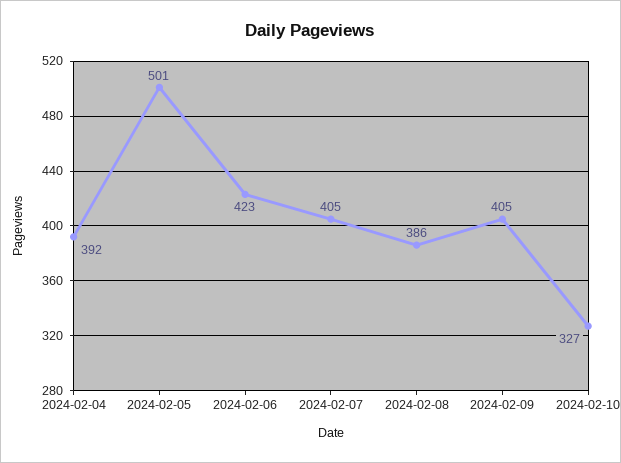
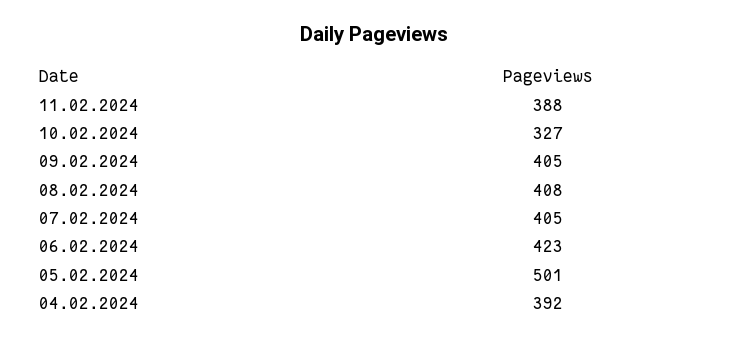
2024-02-08: 386 -> 408
11.02.2024: none -> 388

